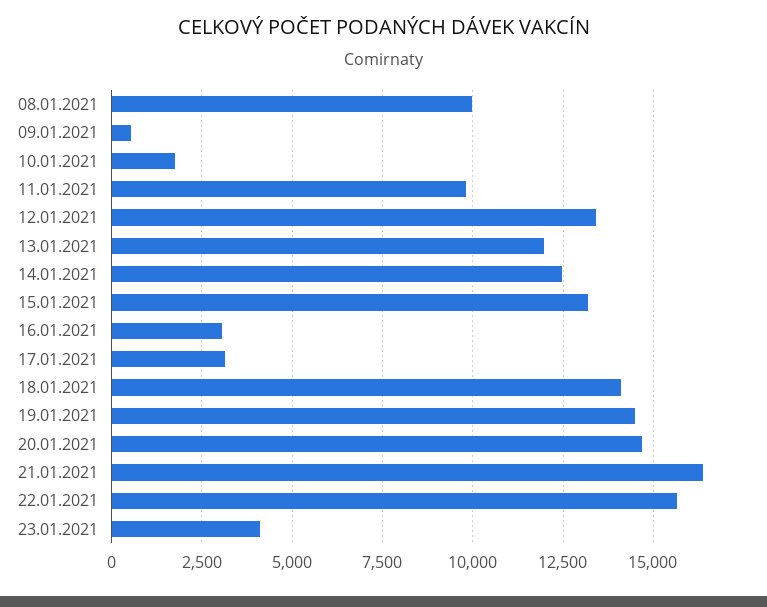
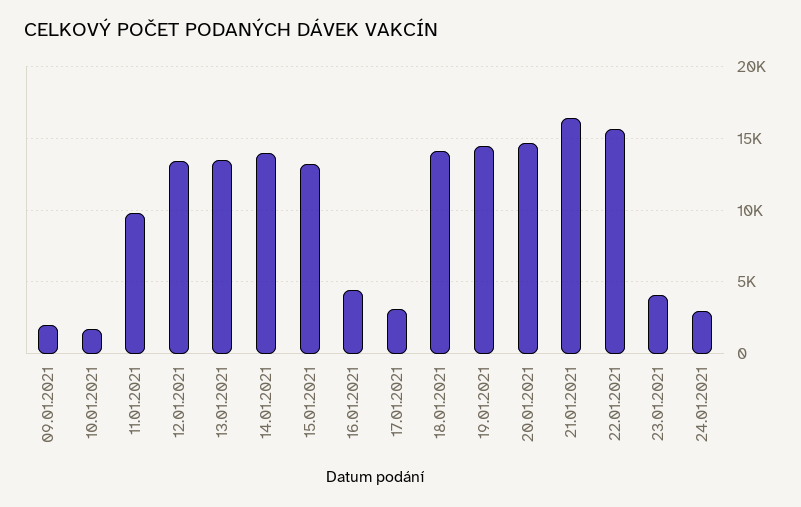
08.01.2021: 10000 -> none
09.01.2021: 500 -> 2000
13.01.2021: 12000 -> 13500
14.01.2021: 12500 -> 14000
16.01.2021: 3000 -> 4500
24.01.2021: none -> 3000

